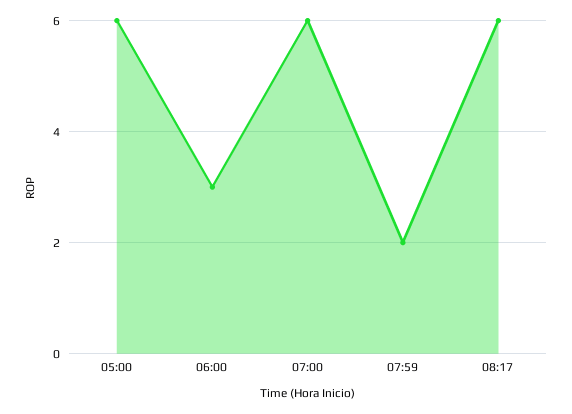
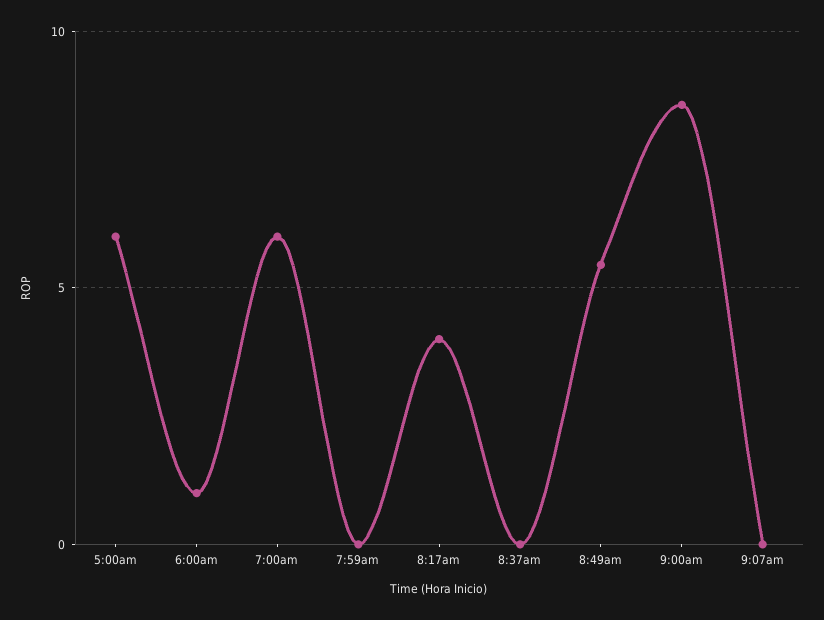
06:00: 3 -> 1
07:59: 2 -> 0
08:17: 6 -> 4
8:37am: none -> 0
8:49am: none -> 5.5
9:00am: none -> 8.5
9:07am: none -> 0

